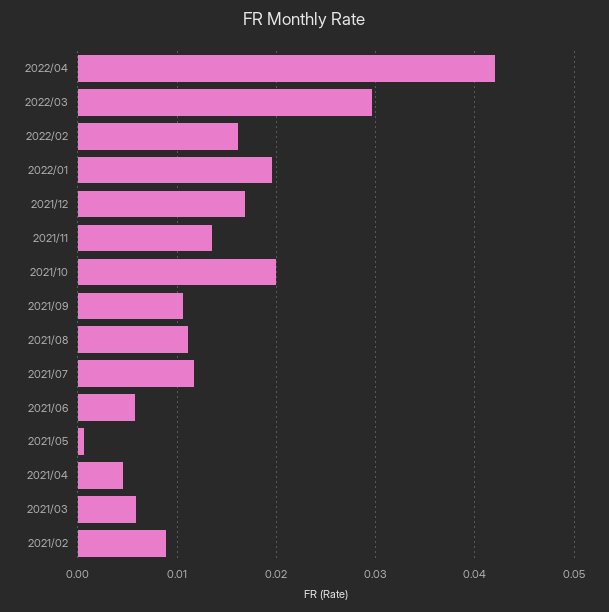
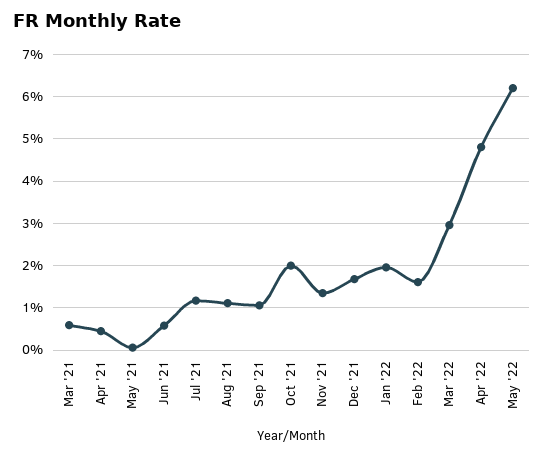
2022/04: 0.042 -> 0.048
2021/02: 0.009 -> none
May '22: none -> 0.062

